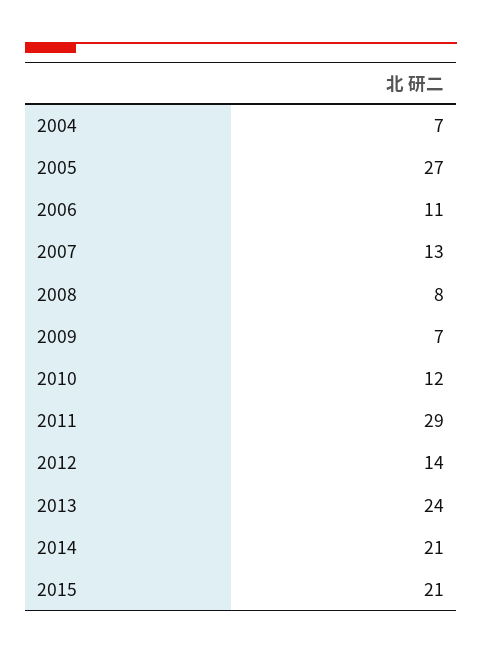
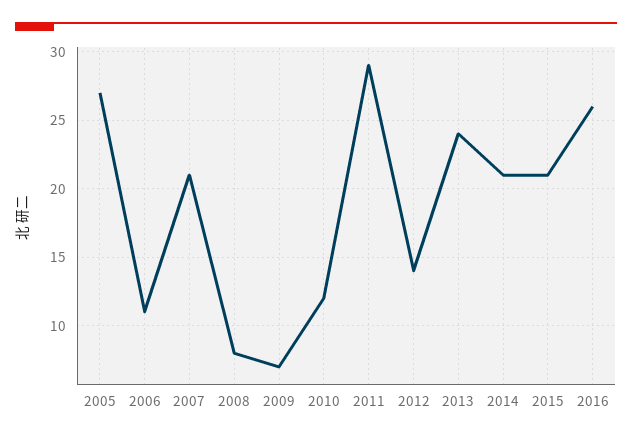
2004: 7 -> none
2007: 13 -> 21
2016: none -> 26

